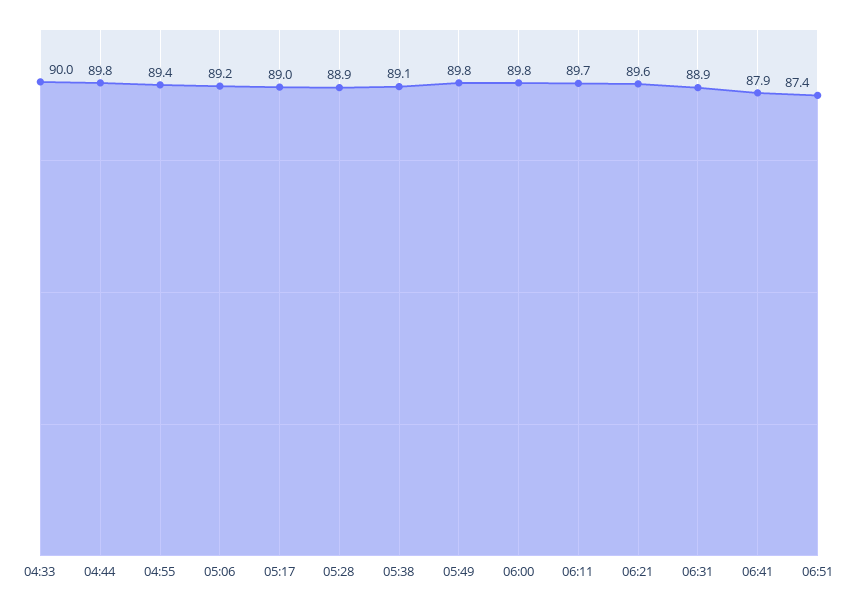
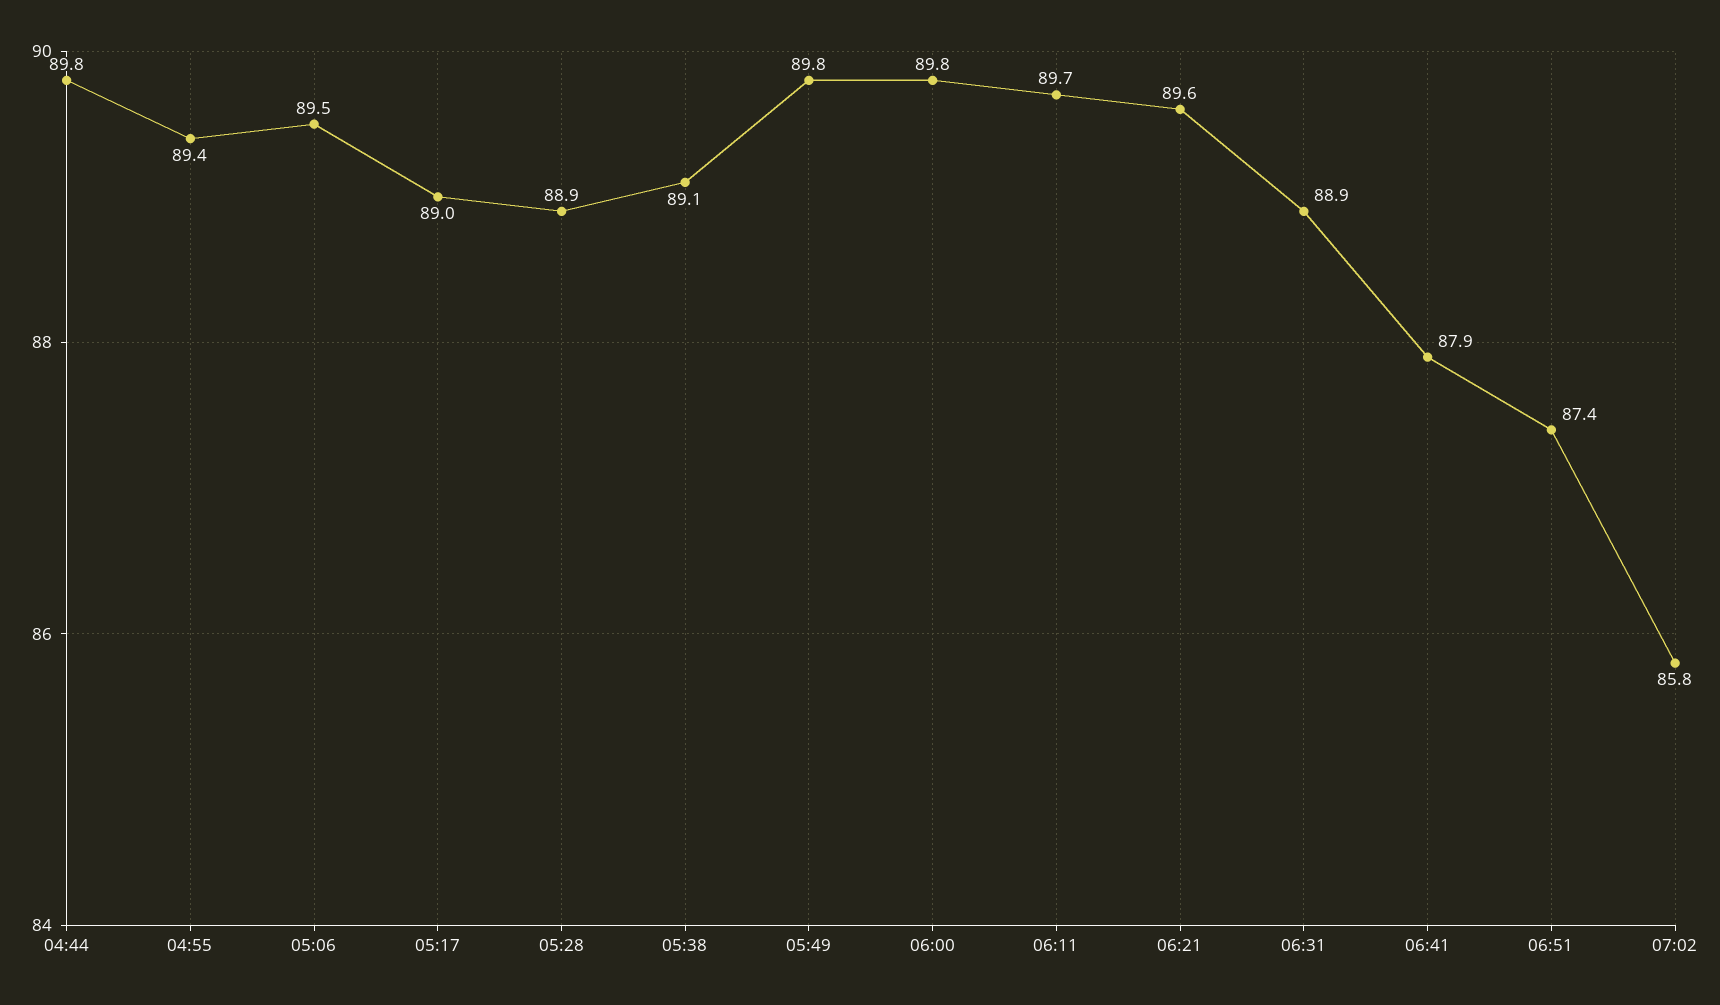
04:33: 90 -> none
05:06: 89.2 -> 89.5
07:02: none -> 85.8

